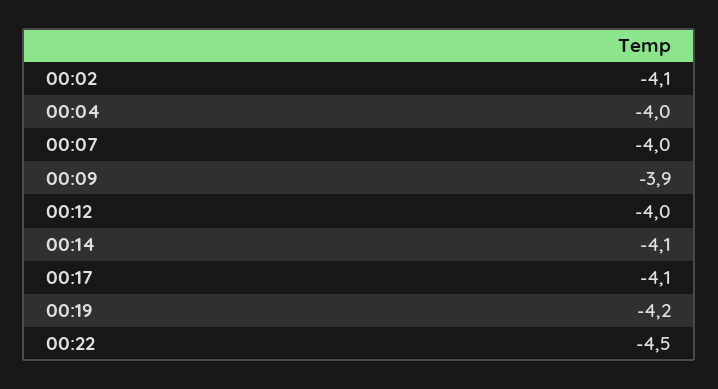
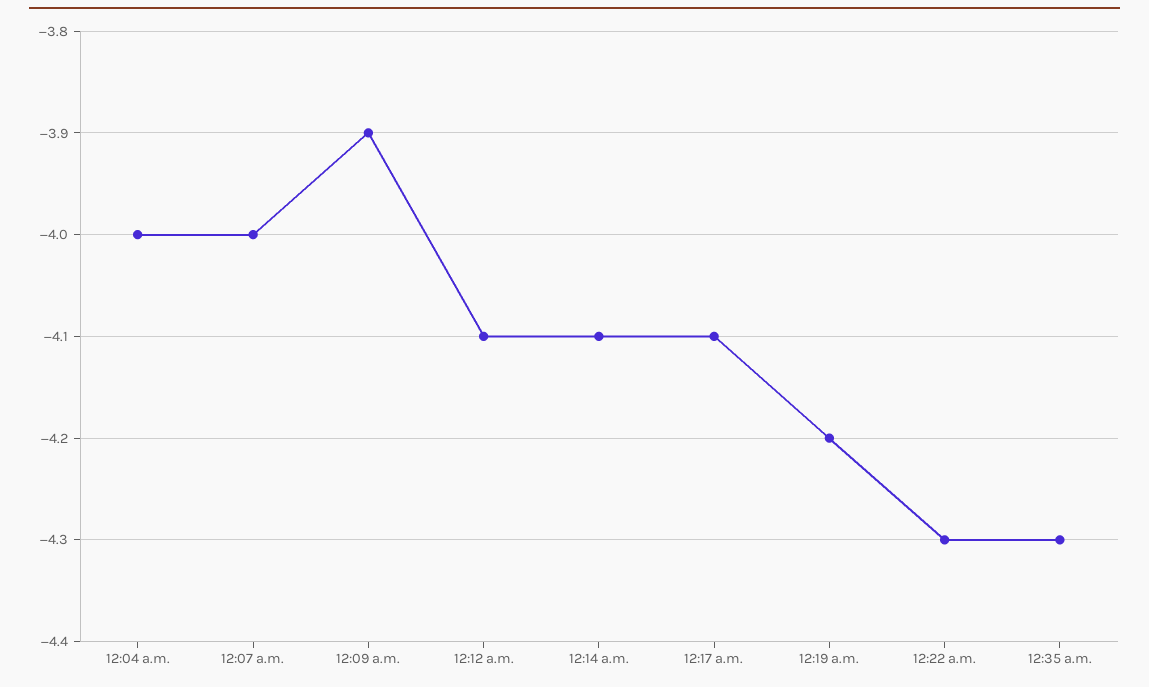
00:02: -4.1 -> none
00:12: -4 -> -4.1
00:22: -4.5 -> -4.3
12:35 a.m.: none -> -4.3

